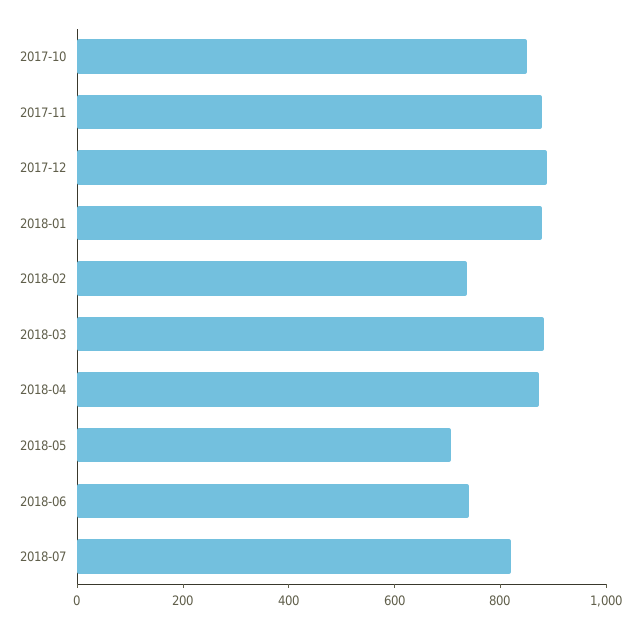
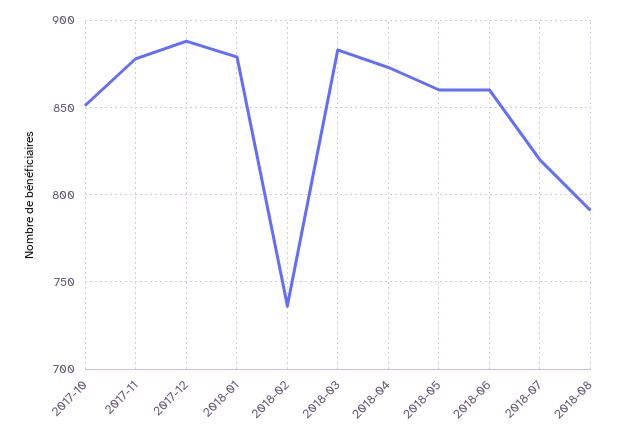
2018-05: 700 -> 860
2018-06: 750 -> 860
2018-08: none -> 790

